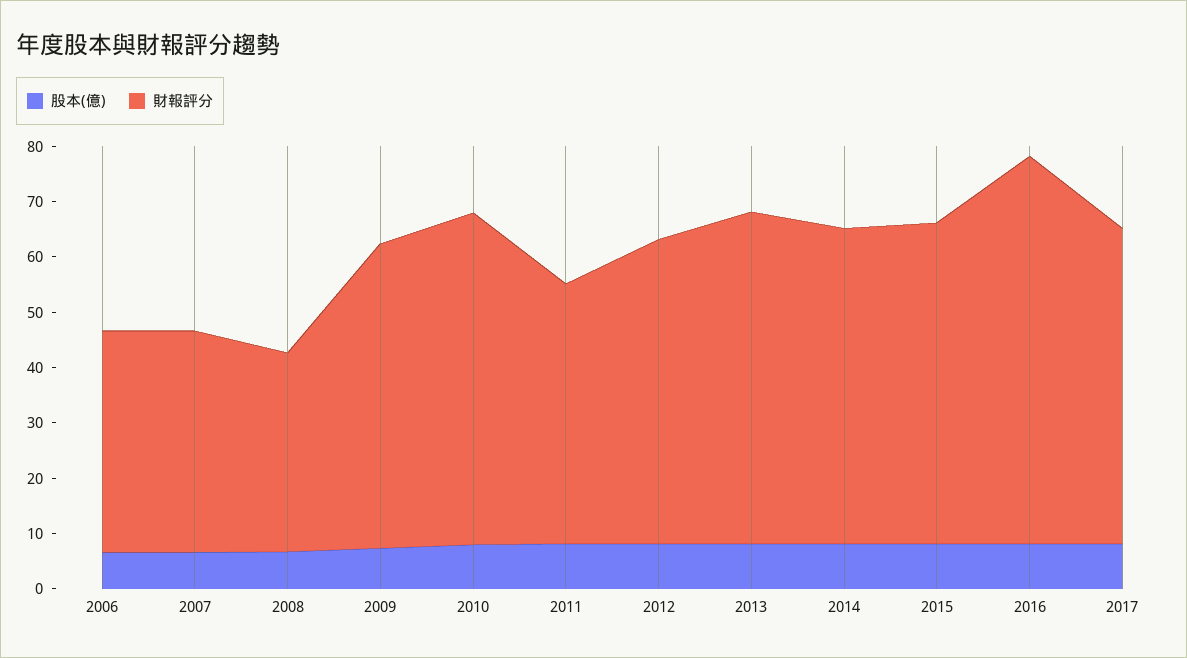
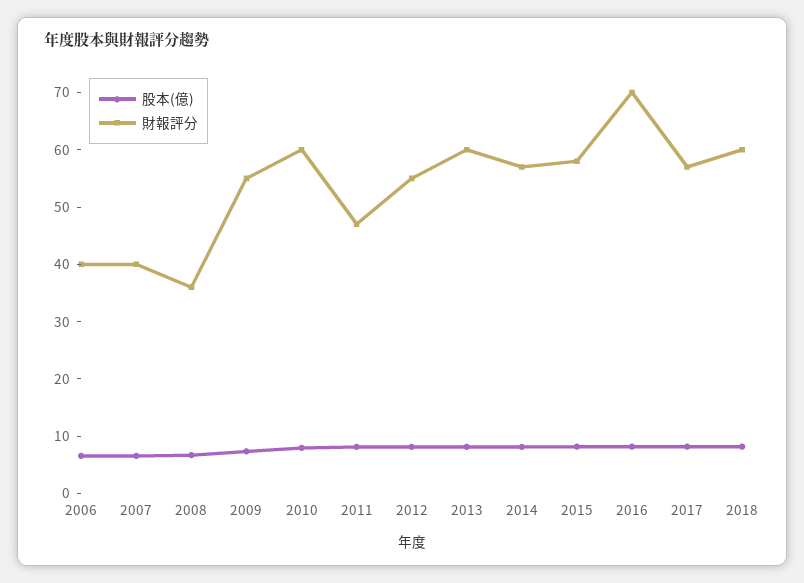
股本(億), 2018: none -> 8
財報評分, 2018: none -> 60

